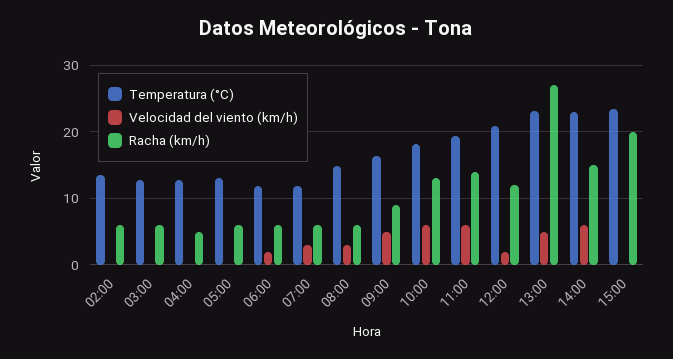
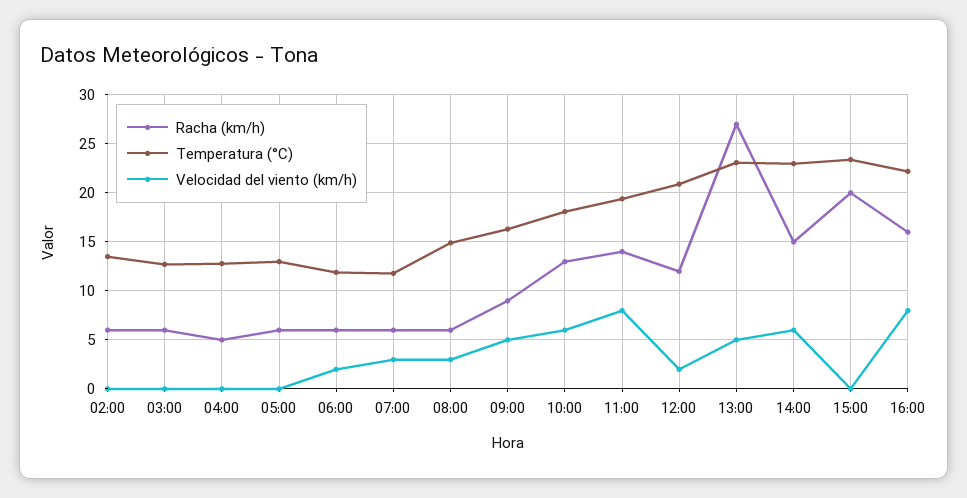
Velocidad del viento (km/h), 11:00: 6 -> 8
Racha (km/h), 16:00: none -> 16
Temperatura (°C), 16:00: none -> 22
Velocidad del viento (km/h), 16:00: none -> 8

